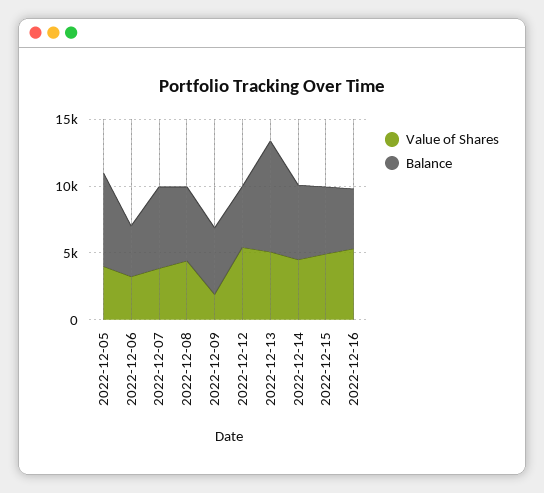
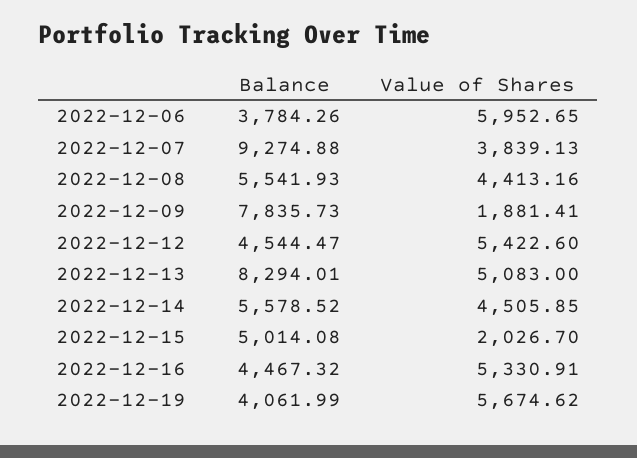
Value of Shares, 2022-12-05: 4000 -> none
Balance, 2022-12-05: 7000 -> none
Value of Shares, 2022-12-06: 3000 -> 5952.65
Balance, 2022-12-07: 6000 -> 9274.88
Balance, 2022-12-09: 5000 -> 7835.73
Value of Shares, 2022-12-15: 5000 -> 2026.7
Balance, 2022-12-19: none -> 4061.99
Value of Shares, 2022-12-19: none -> 5674.62

